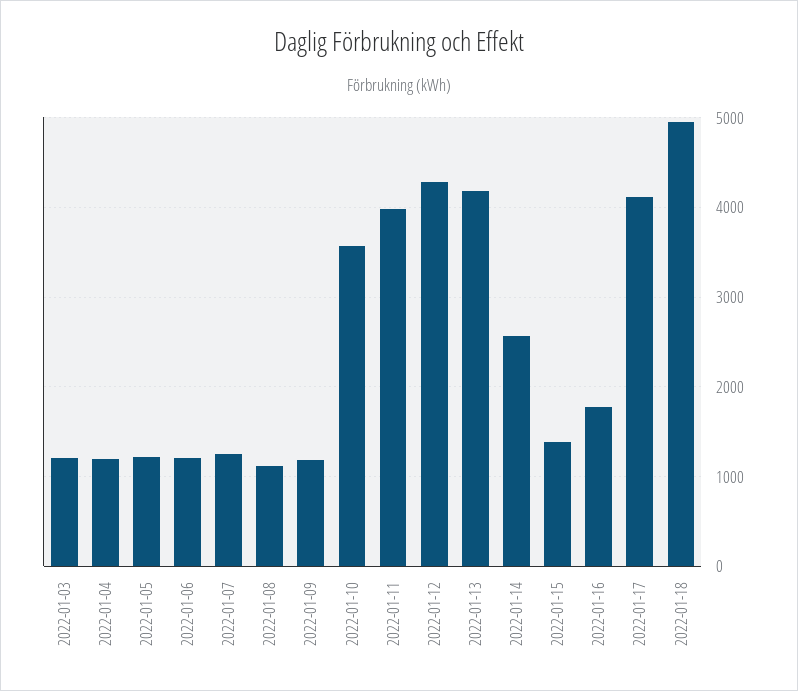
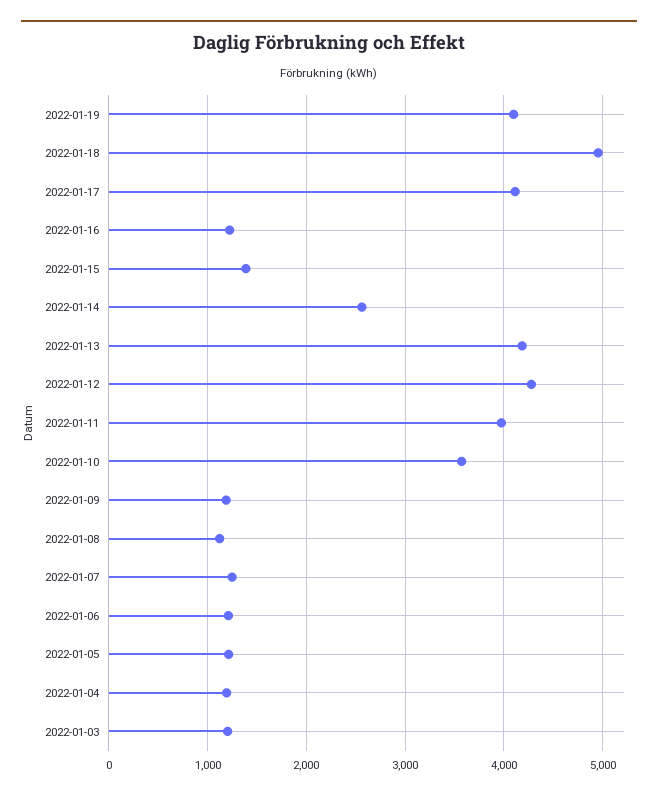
2022-01-16: 1800 -> 1200
2022-01-19: none -> 4100

